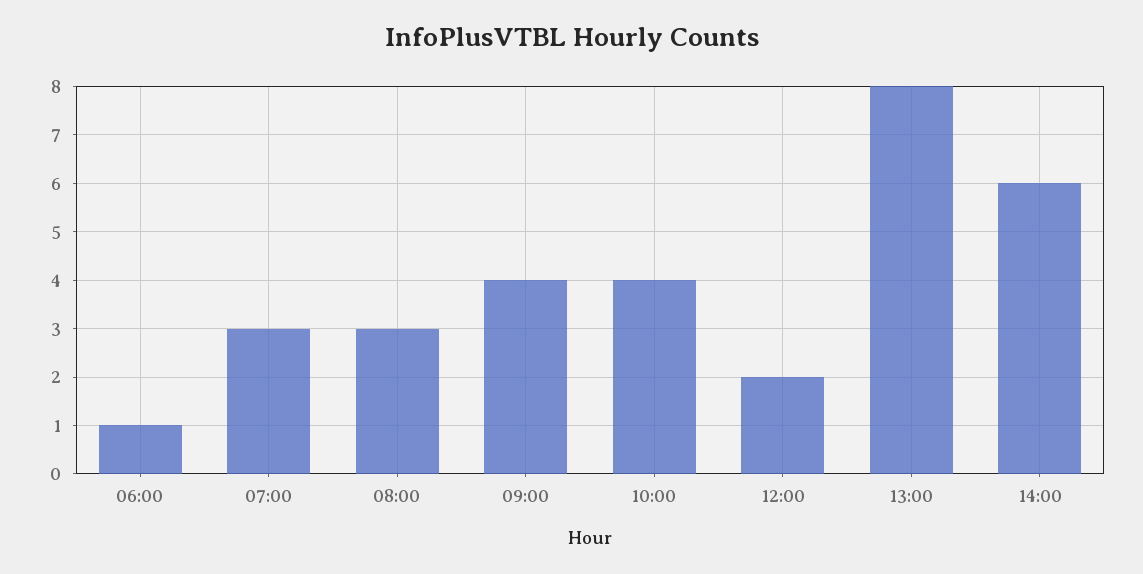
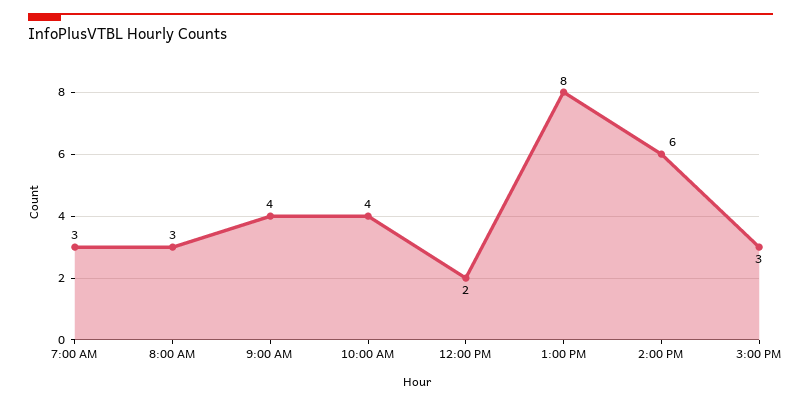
06:00: 1 -> none
3:00 PM: none -> 3

